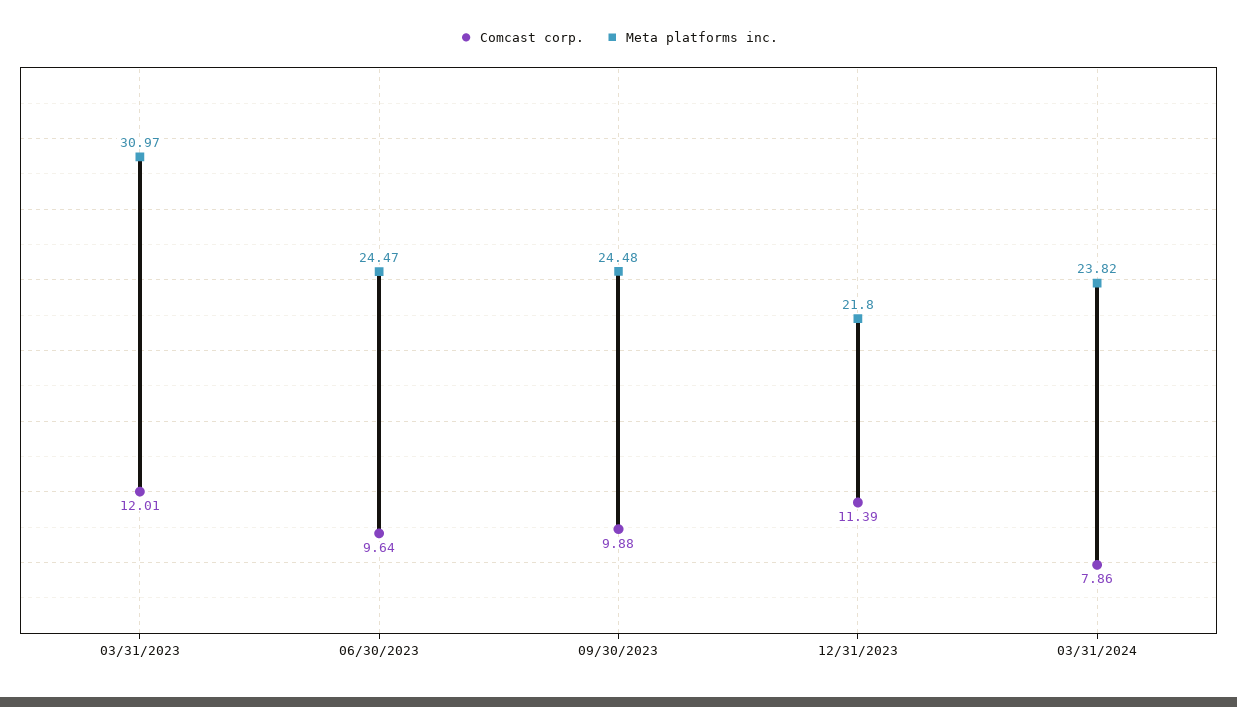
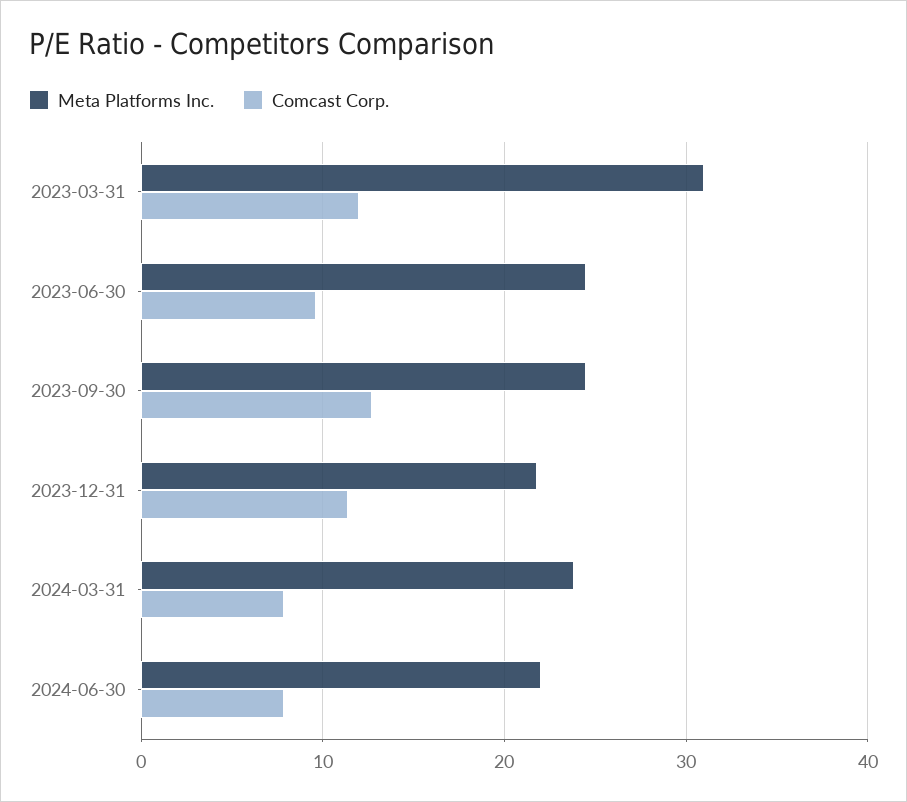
Comcast corp., 09/30/2023: 9.88 -> 13
Meta platforms inc., 2024-06-30: none -> 22
Comcast corp., 2024-06-30: none -> 8

